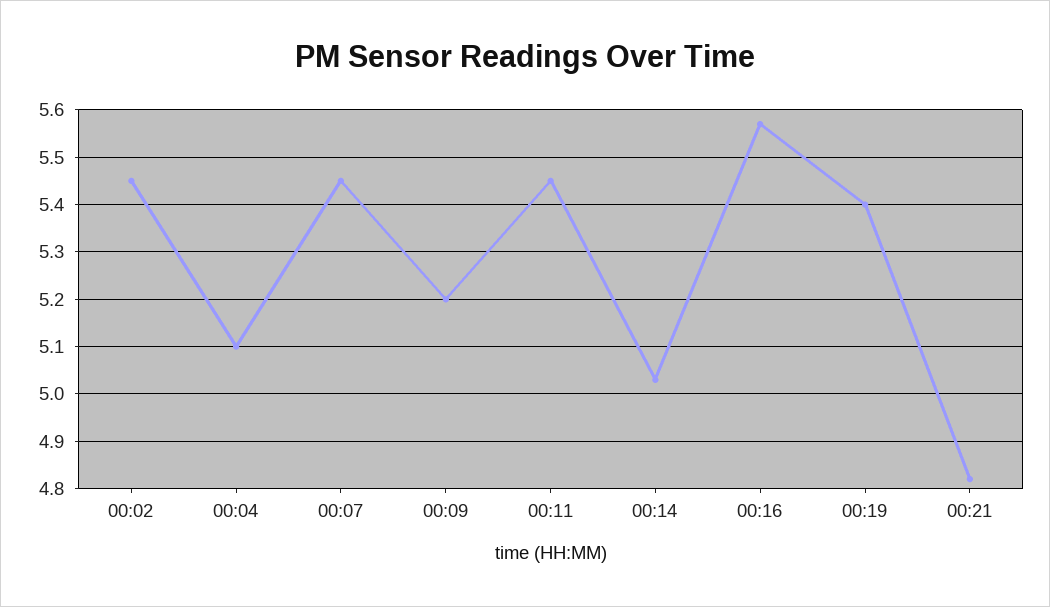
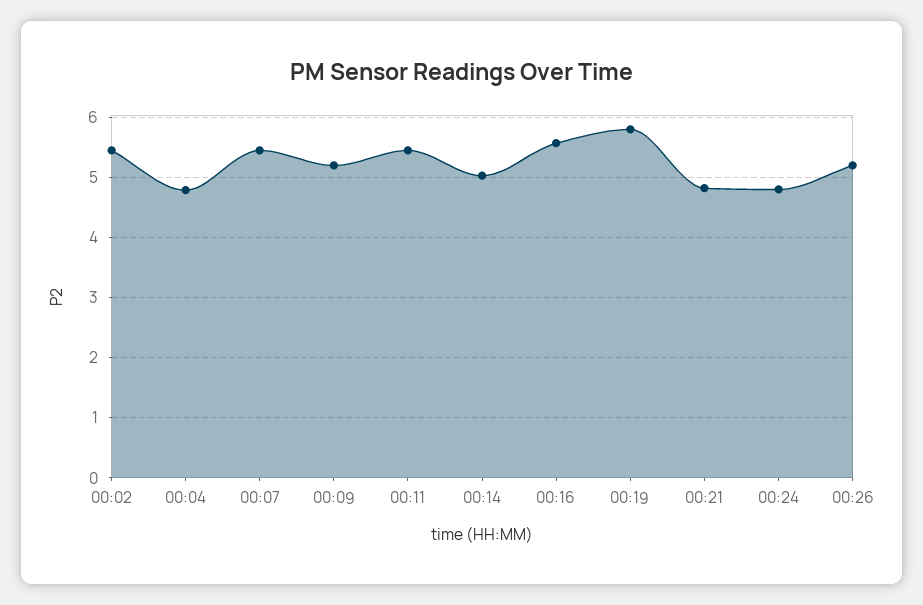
00:04: 5.1 -> 4.8
00:19: 5.4 -> 5.8
00:24: none -> 4.8
00:26: none -> 5.2

